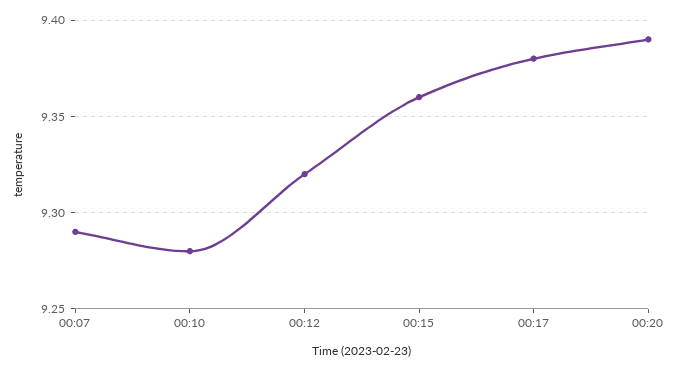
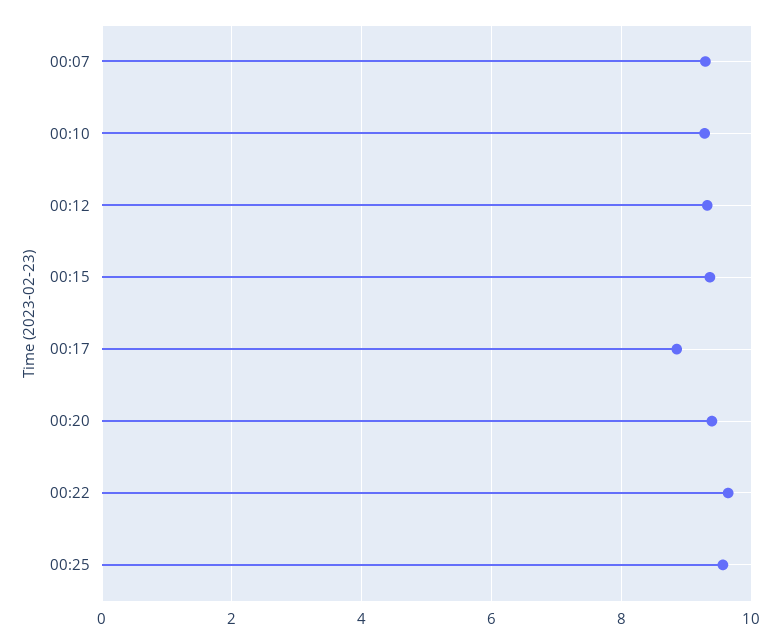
00:17: 9.38 -> 8.8
00:22: none -> 9.6
00:25: none -> 9.6

